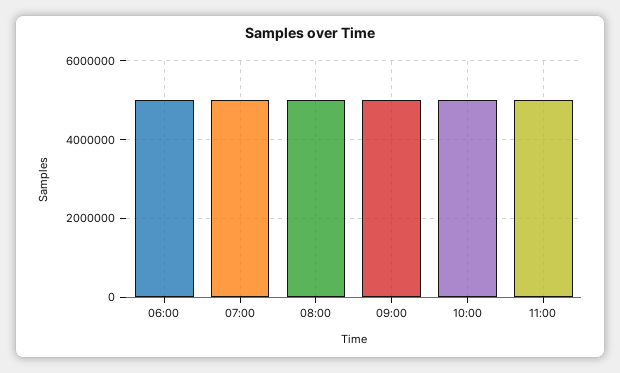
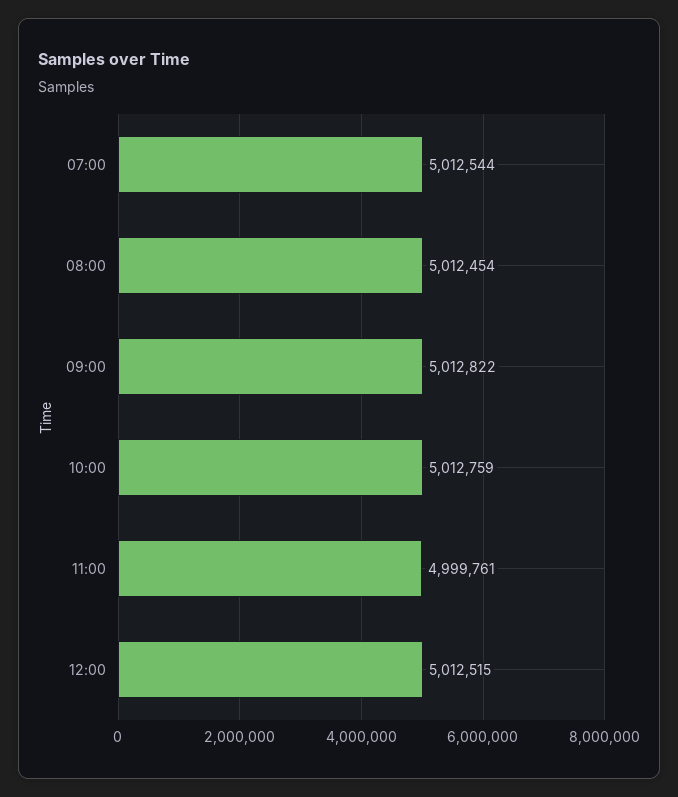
06:00: 5000000 -> none
12:00: none -> 5012515

